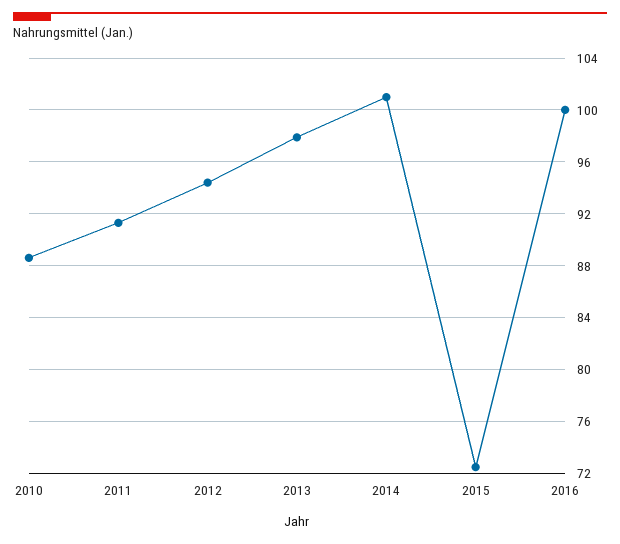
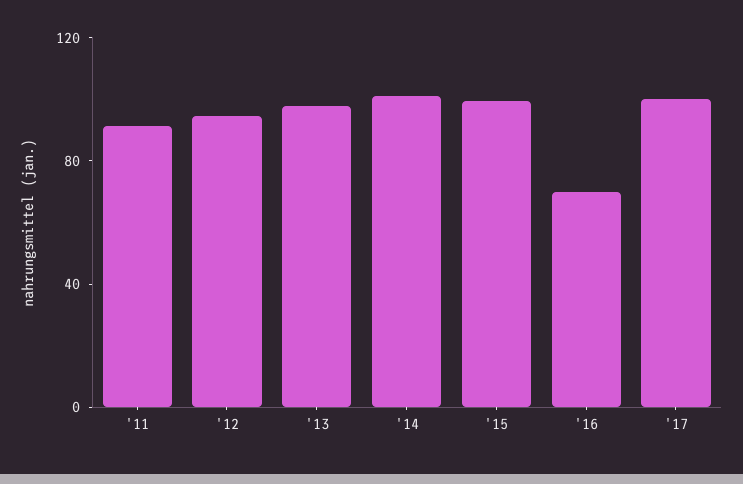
2010: 88.5 -> none
2015: 72.5 -> 100
2016: 100 -> 70
'17: none -> 100

